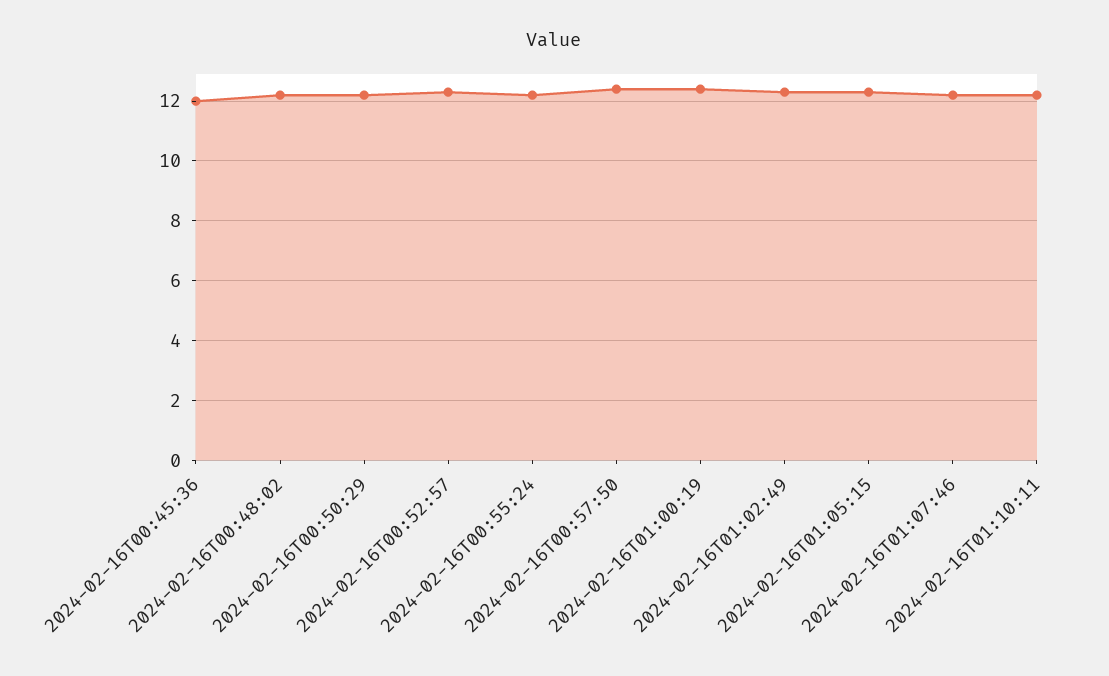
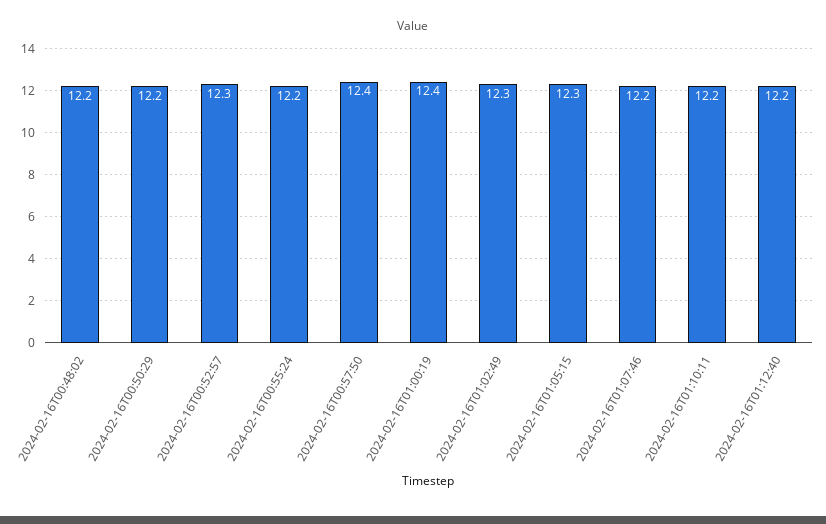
2024-02-16T00:45:36: 12 -> none
2024-02-16T01:12:40: none -> 12.2

